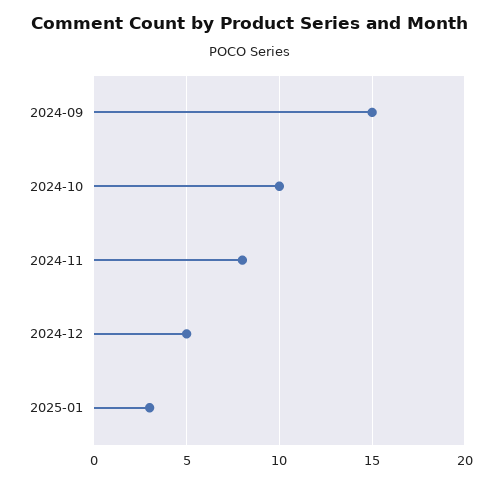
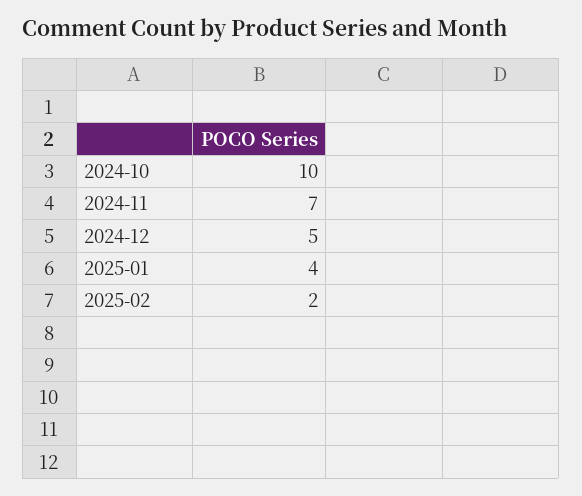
2024-09: 15 -> none
2024-11: 8 -> 7
2025-01: 3 -> 4
2025-02: none -> 2

